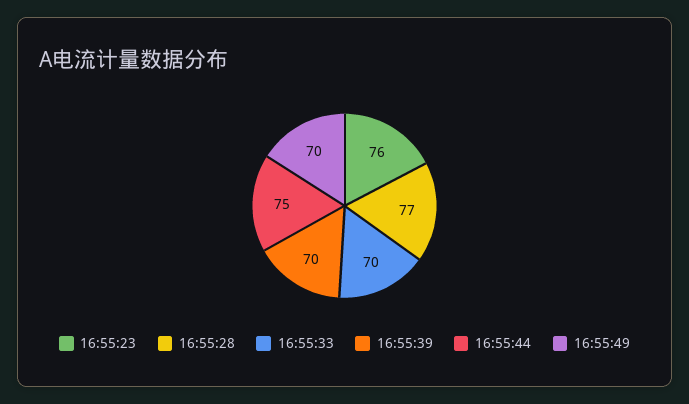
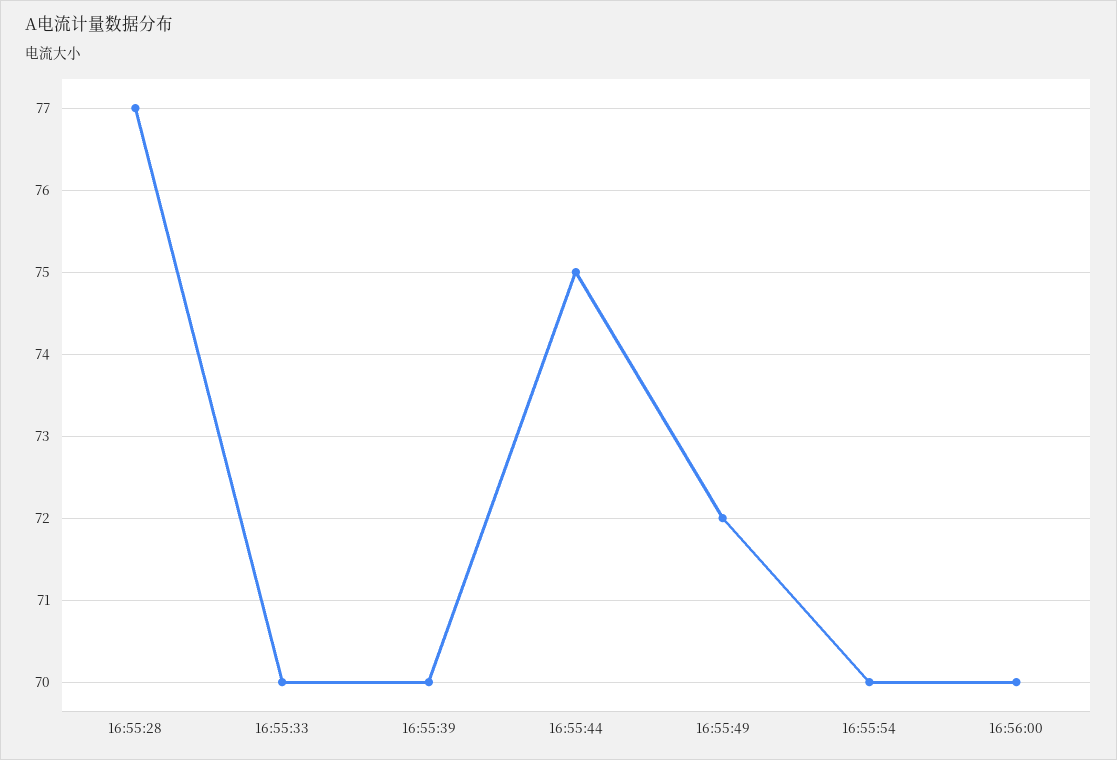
16:55:23: 76 -> none
16:55:49: 70 -> 72
16:55:54: none -> 70
16:56:00: none -> 70

